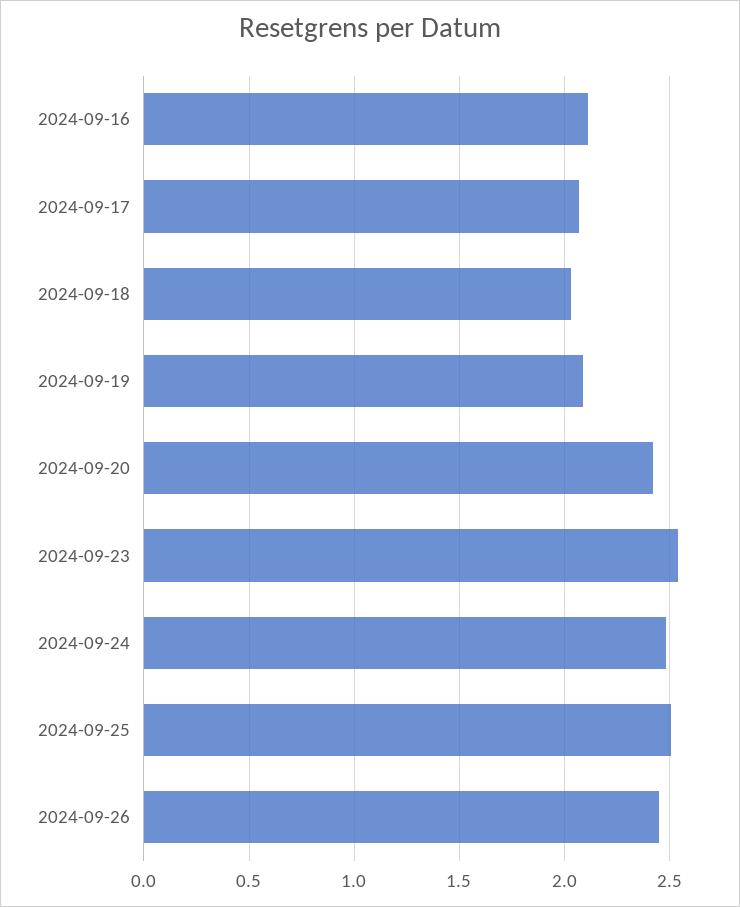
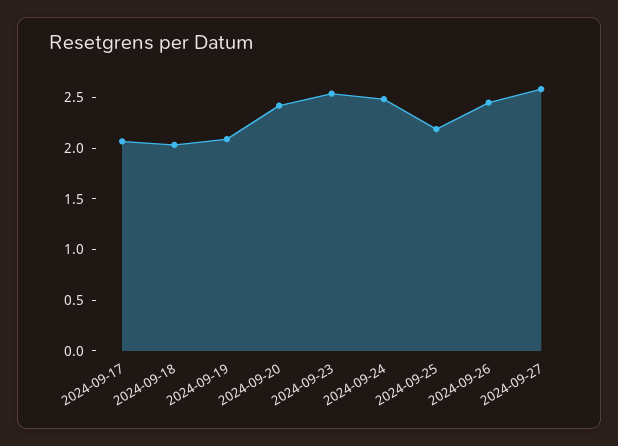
2024-09-16: 2.1 -> none
2024-09-25: 2.5 -> 2.2
2024-09-27: none -> 2.6

